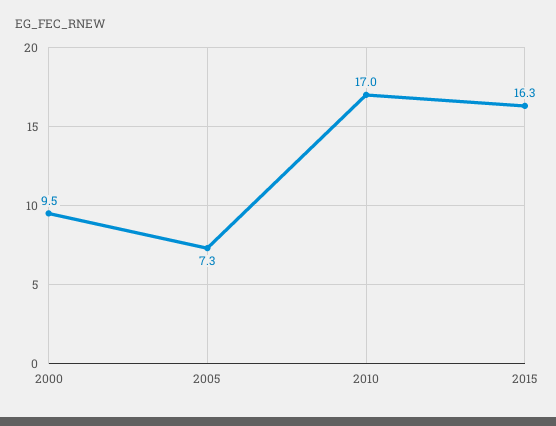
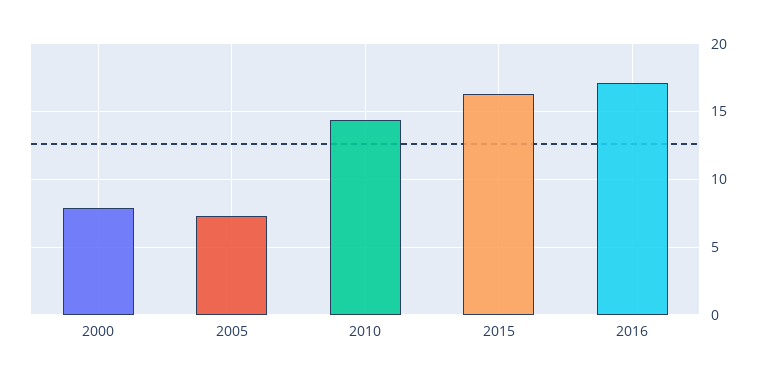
2000: 9.5 -> 8
2010: 17 -> 14.5
2016: none -> 17

